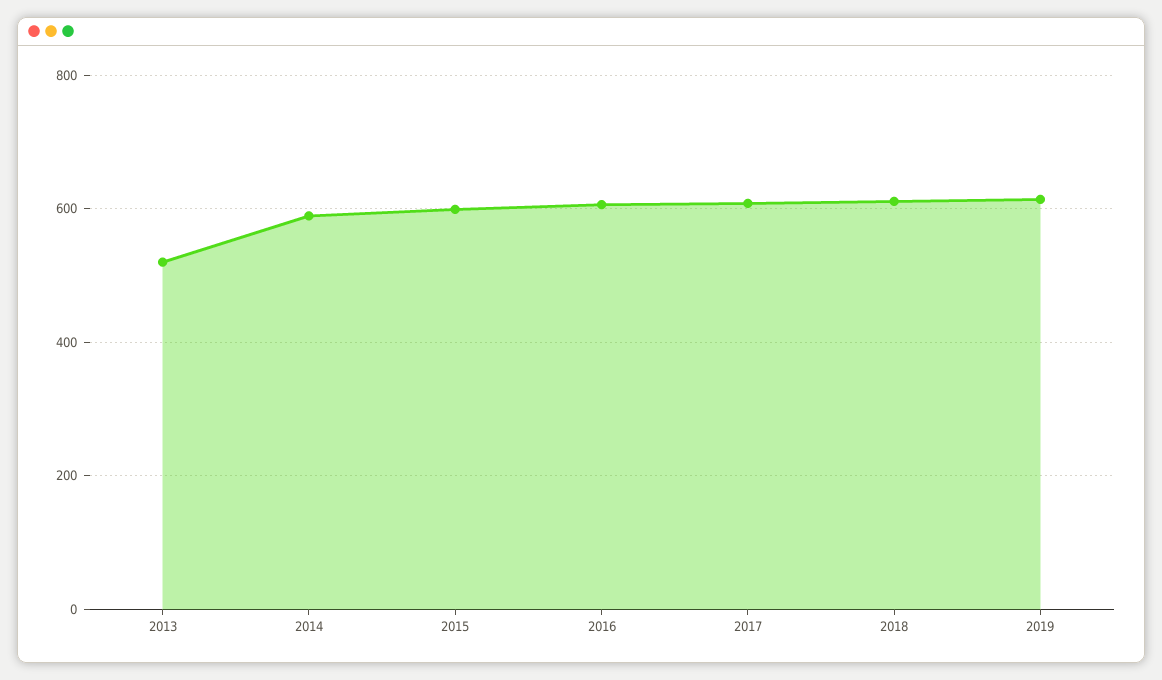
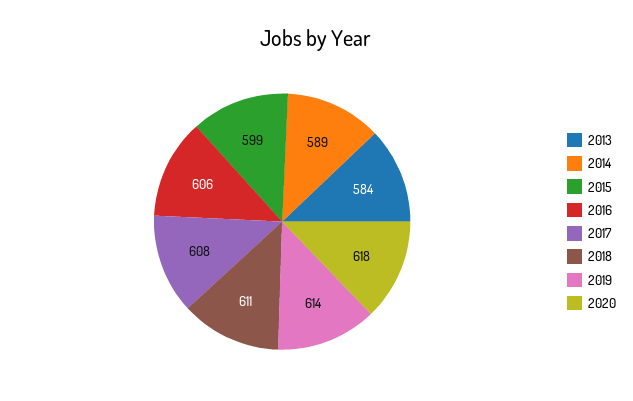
2013: 520 -> 584
2020: none -> 618

